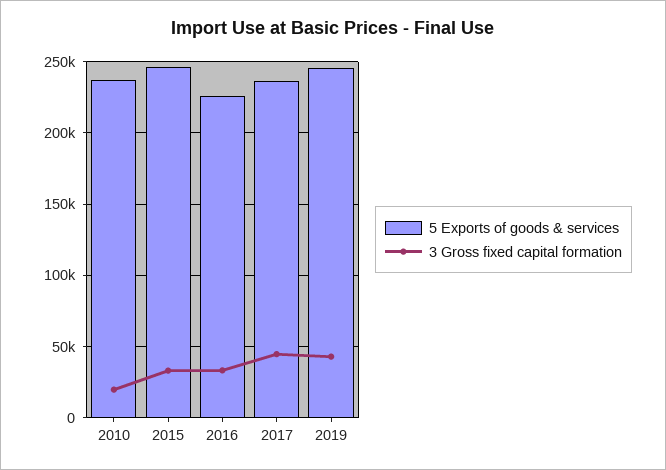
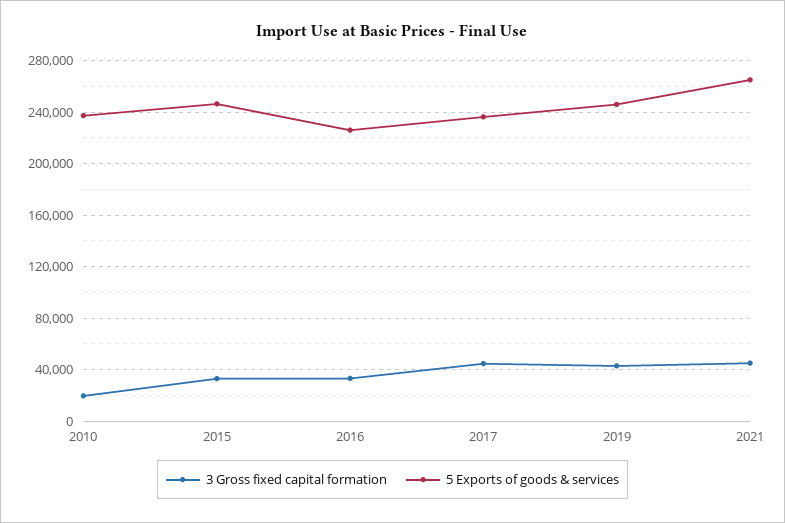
3 Gross fixed capital formation, 2021: none -> 45000
5 Exports of goods & services, 2021: none -> 265000

